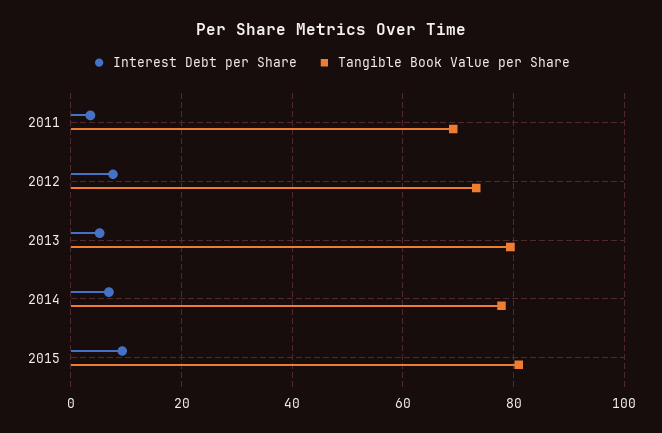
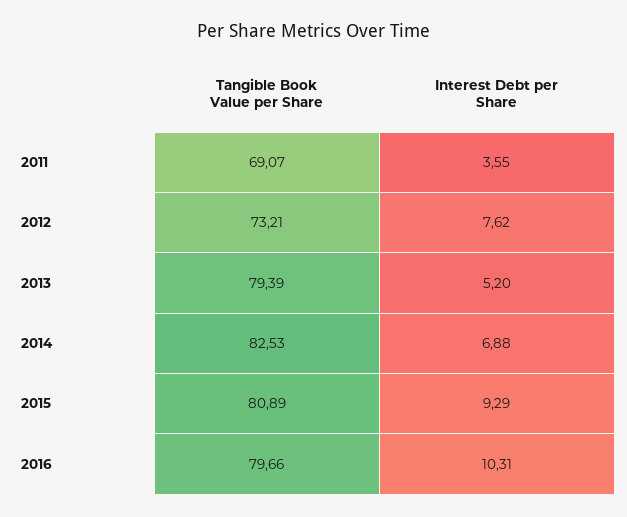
Tangible Book Value per Share, 2014: 78 -> 82.53
Tangible Book Value per Share, 2016: none -> 79.66
Interest Debt per Share, 2016: none -> 10.31

